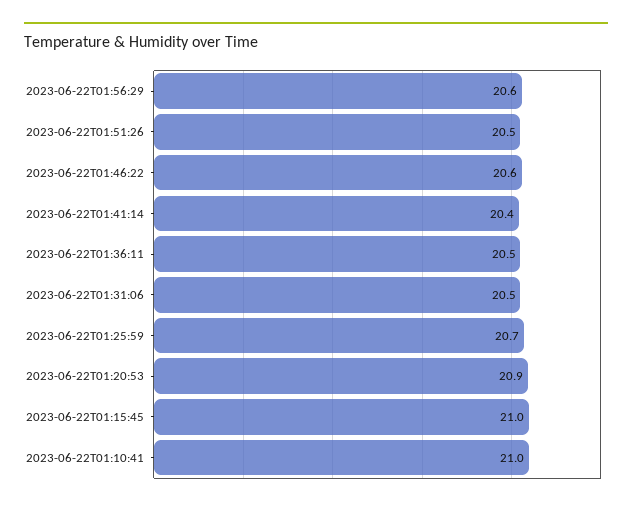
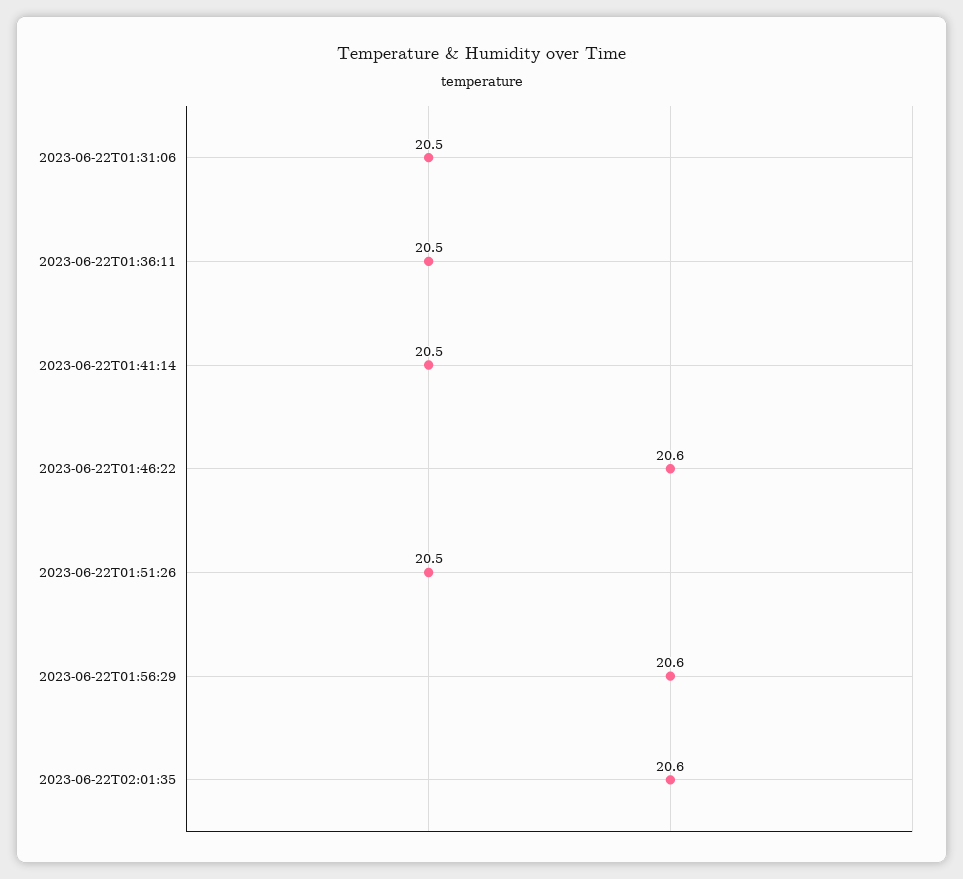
2023-06-22T01:41:14: 20.4 -> 20.5
2023-06-22T01:25:59: 20.7 -> none
2023-06-22T01:20:53: 20.9 -> none
2023-06-22T01:15:45: 21 -> none
2023-06-22T01:10:41: 21 -> none
2023-06-22T02:01:35: none -> 20.6

